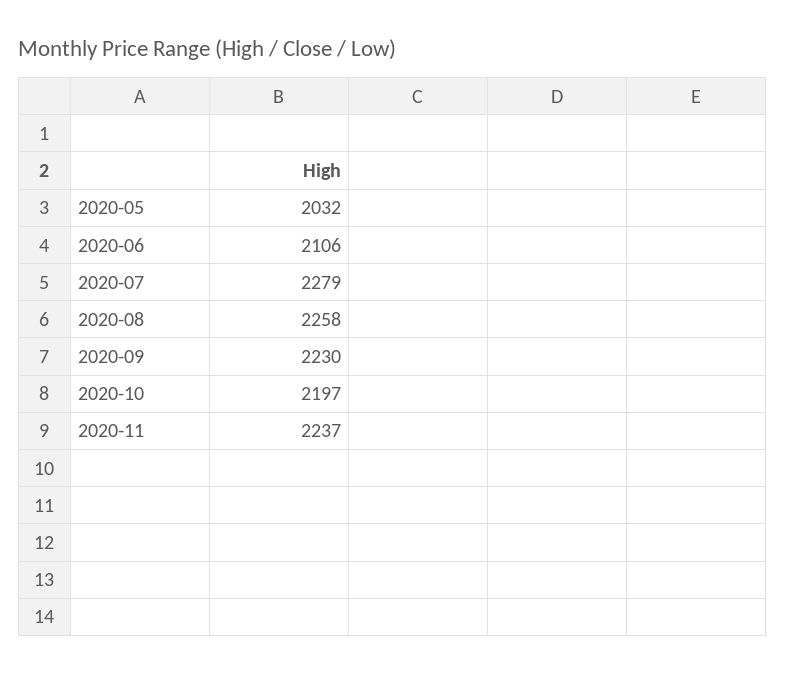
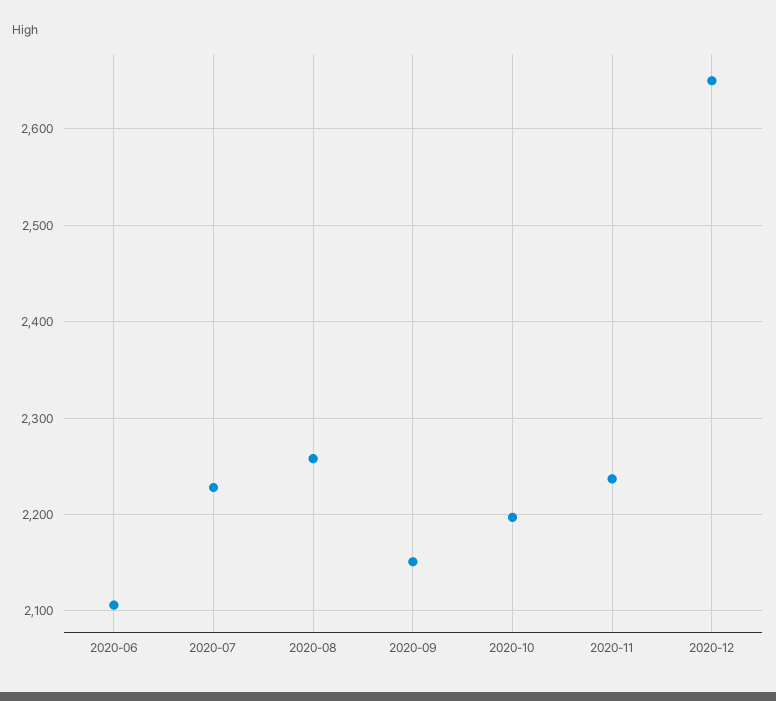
2020-05: 2032 -> none
2020-07: 2279 -> 2230
2020-09: 2230 -> 2150
2020-12: none -> 2650

